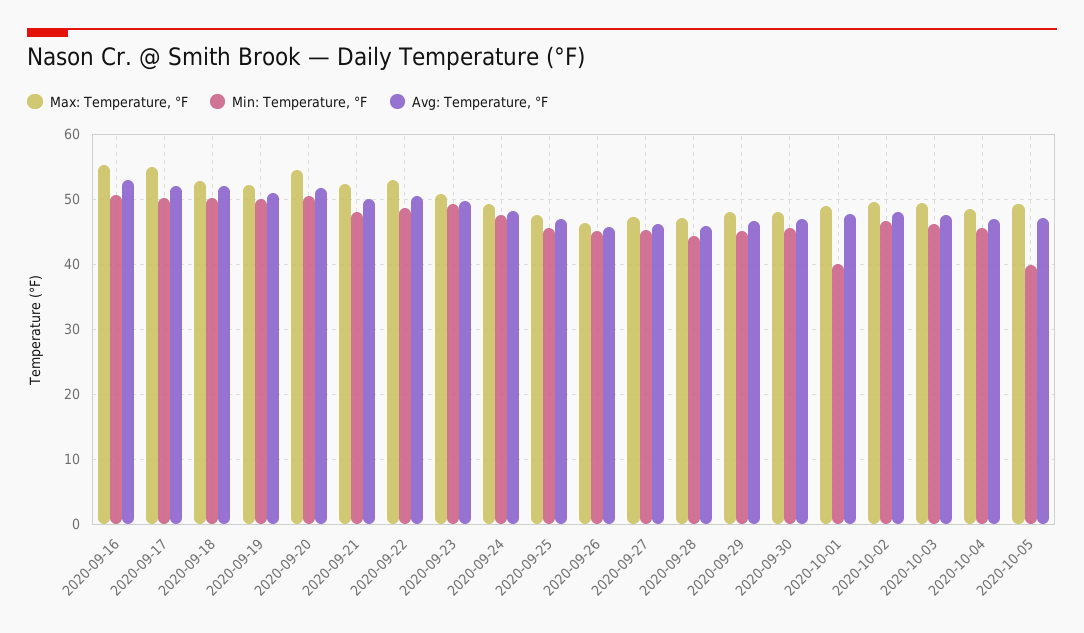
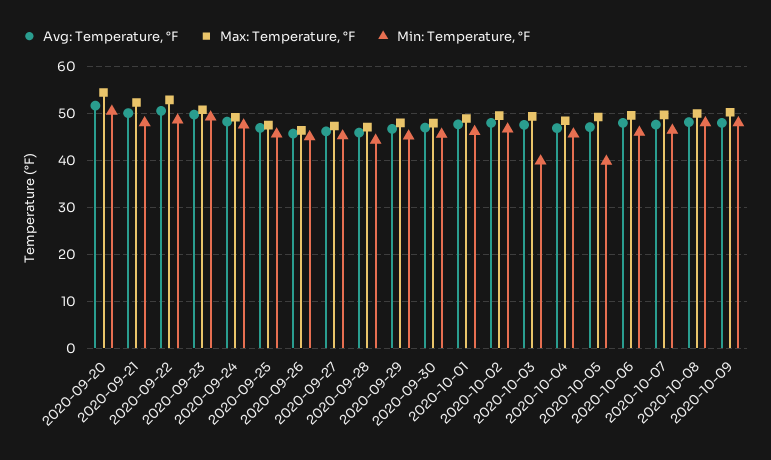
Max: Temperature, °F, 2020-09-16: 55 -> none
Min: Temperature, °F, 2020-09-16: 51 -> none
Avg: Temperature, °F, 2020-09-16: 53 -> none
Max: Temperature, °F, 2020-09-17: 55 -> none
Min: Temperature, °F, 2020-09-17: 50 -> none
Avg: Temperature, °F, 2020-09-17: 52 -> none
Max: Temperature, °F, 2020-09-18: 53 -> none
Min: Temperature, °F, 2020-09-18: 50 -> none
Avg: Temperature, °F, 2020-09-18: 52 -> none
Max: Temperature, °F, 2020-09-19: 52 -> none
Min: Temperature, °F, 2020-09-19: 50 -> none
Avg: Temperature, °F, 2020-09-19: 51 -> none
Min: Temperature, °F, 2020-10-01: 40 -> 46
Min: Temperature, °F, 2020-10-03: 46 -> 40
Avg: Temperature, °F, 2020-10-06: none -> 48
Max: Temperature, °F, 2020-10-06: none -> 50
Min: Temperature, °F, 2020-10-06: none -> 46
Avg: Temperature, °F, 2020-10-07: none -> 48
Max: Temperature, °F, 2020-10-07: none -> 50
Min: Temperature, °F, 2020-10-07: none -> 46
Avg: Temperature, °F, 2020-10-08: none -> 48
Max: Temperature, °F, 2020-10-08: none -> 50
Min: Temperature, °F, 2020-10-08: none -> 48
Avg: Temperature, °F, 2020-10-09: none -> 48
Max: Temperature, °F, 2020-10-09: none -> 50
Min: Temperature, °F, 2020-10-09: none -> 48

